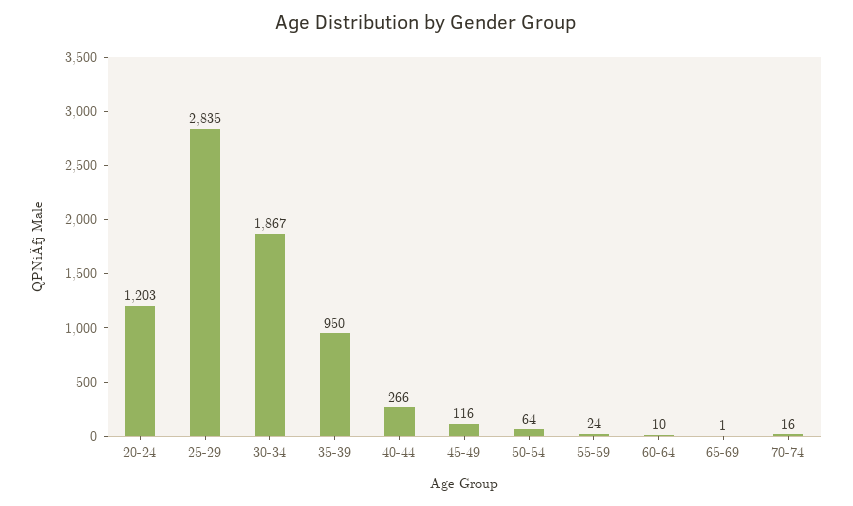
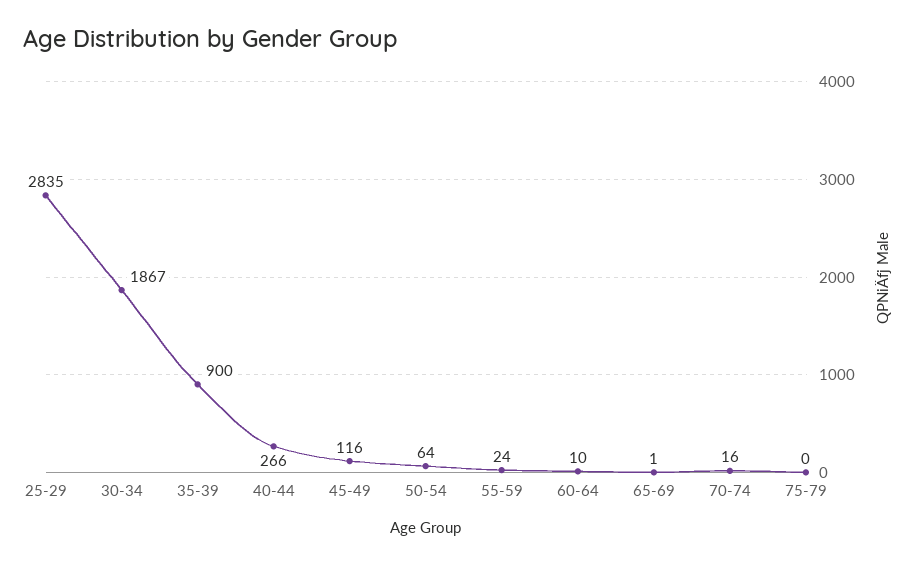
20-24: 1203 -> none
35-39: 950 -> 900
75-79: none -> 0

